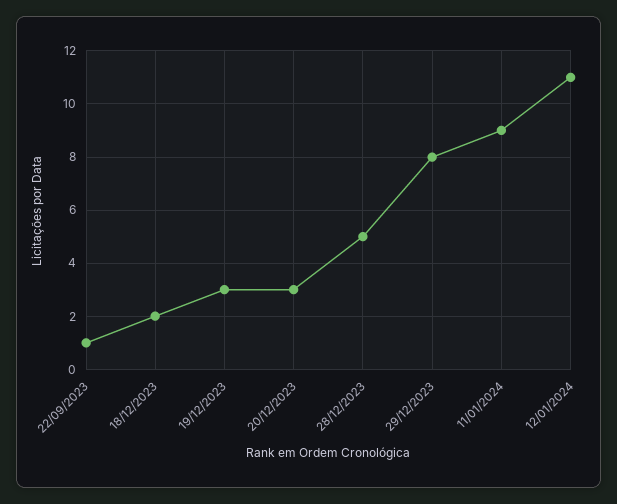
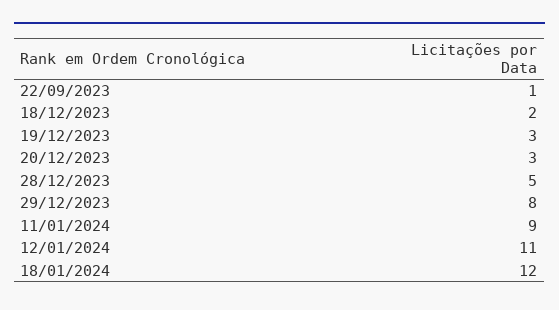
18/01/2024: none -> 12

